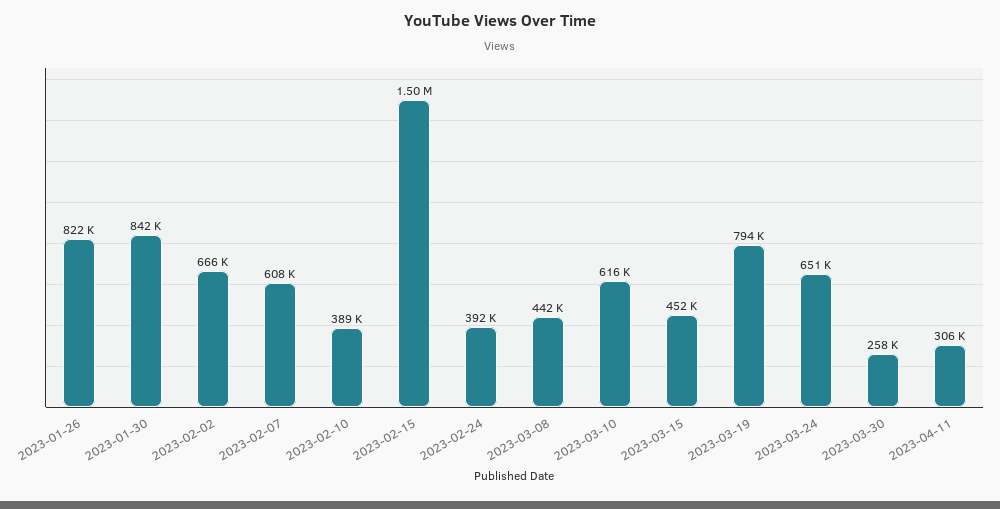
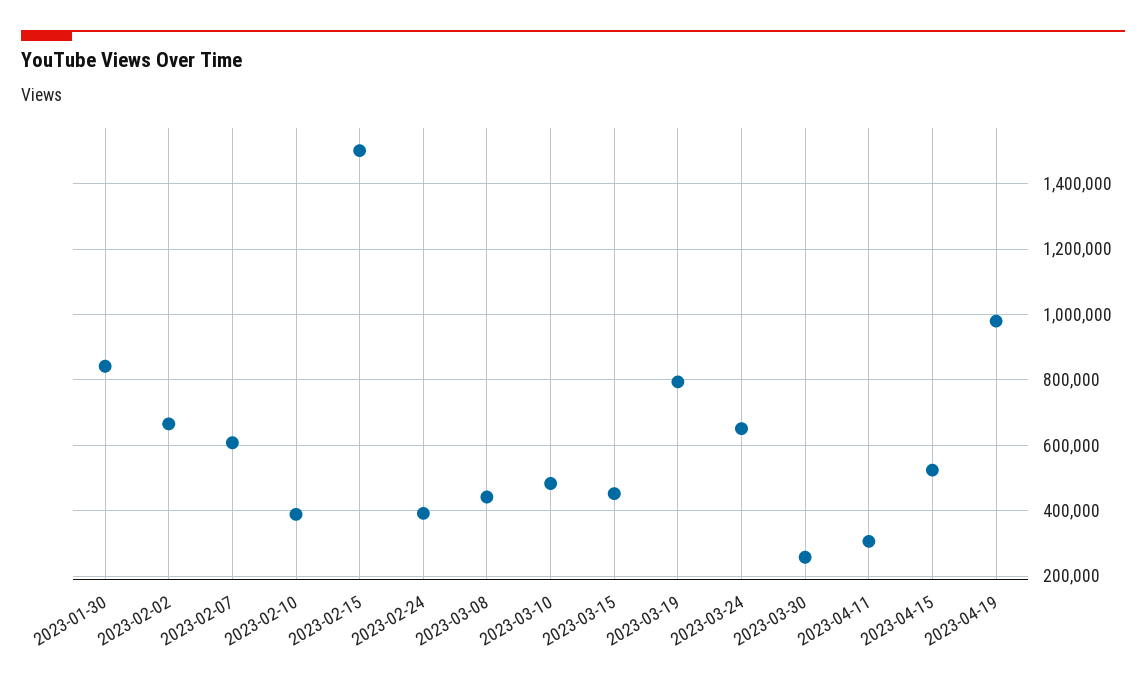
2023-01-26: 822000 -> none
2023-03-10: 616000 -> 480000
2023-04-15: none -> 520000
2023-04-19: none -> 980000

